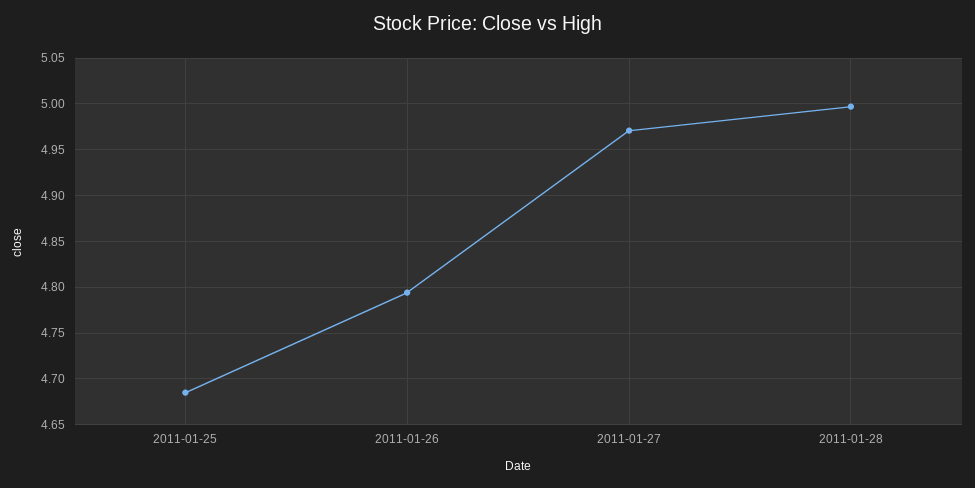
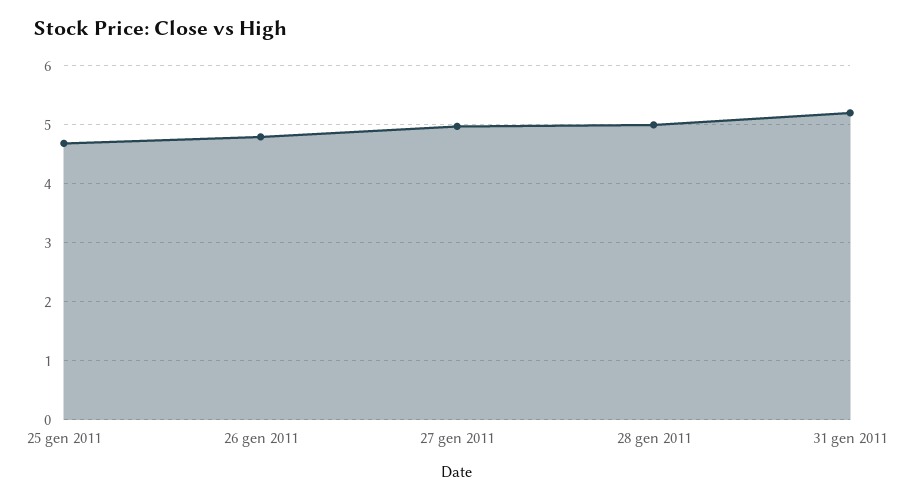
31 gen 2011: none -> 5.2

